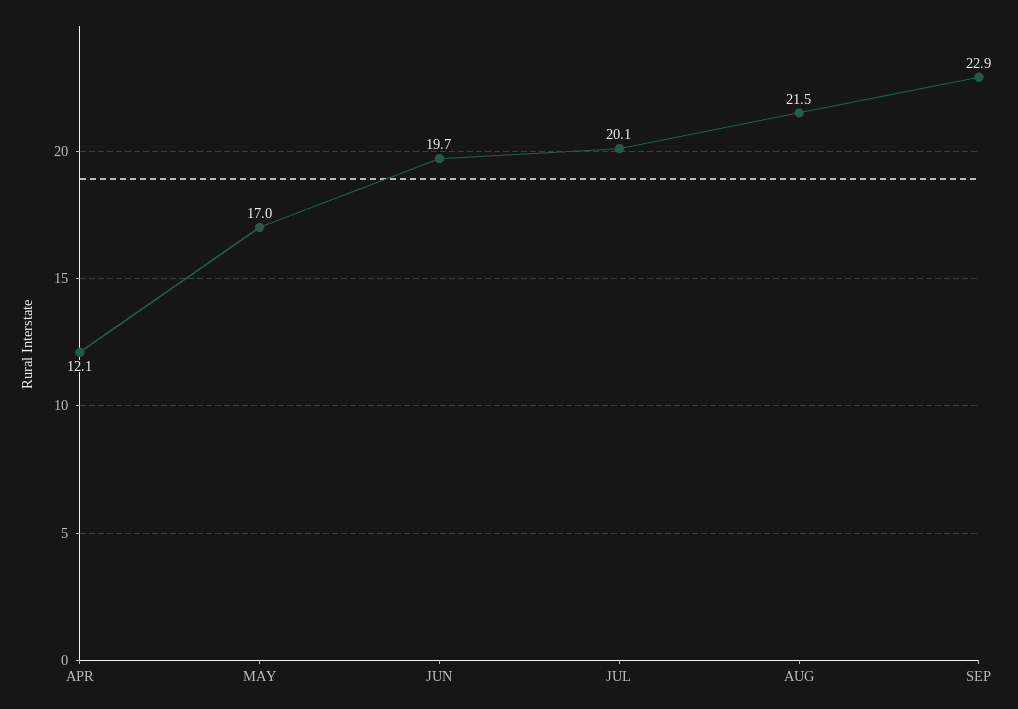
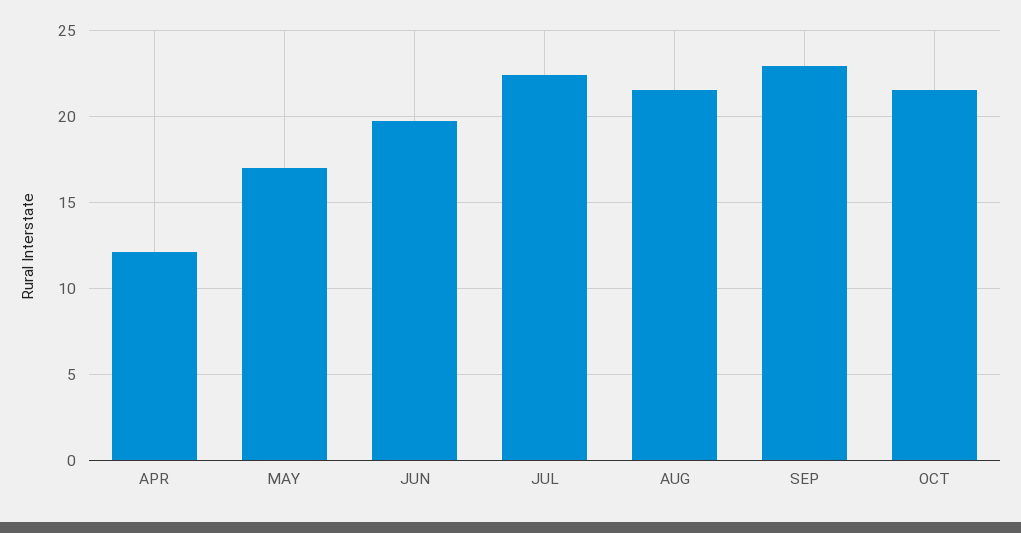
JUL: 20.1 -> 22.5
OCT: none -> 21.5

